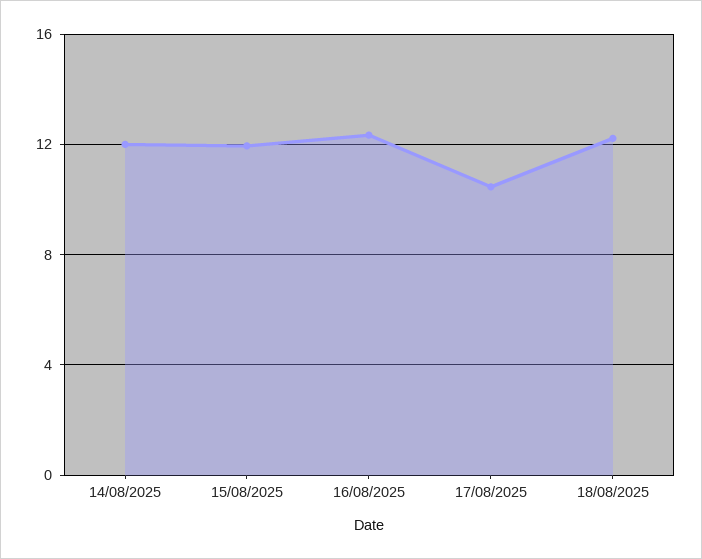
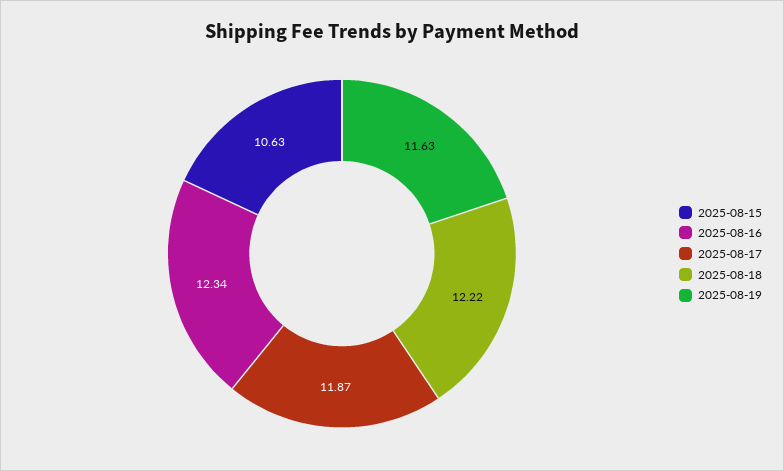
14/08/2025: 12 -> none
15/08/2025: 12 -> 10.63
17/08/2025: 10.5 -> 11.87
2025-08-19: none -> 11.63

